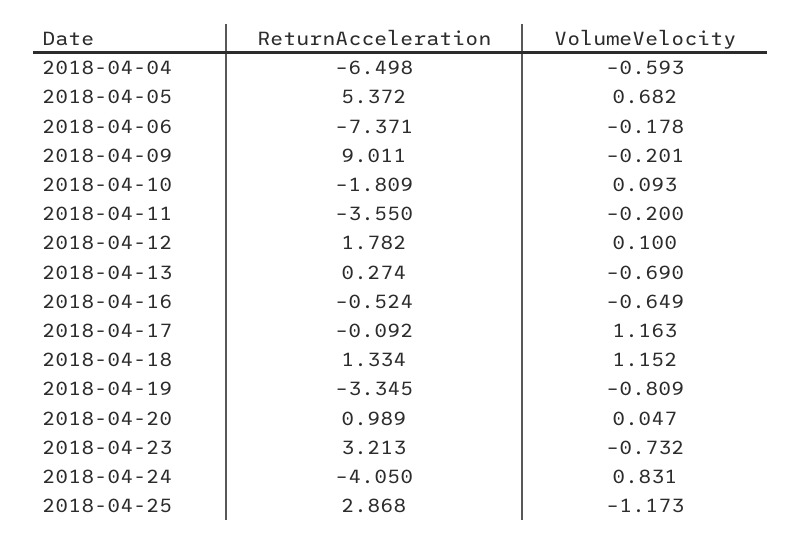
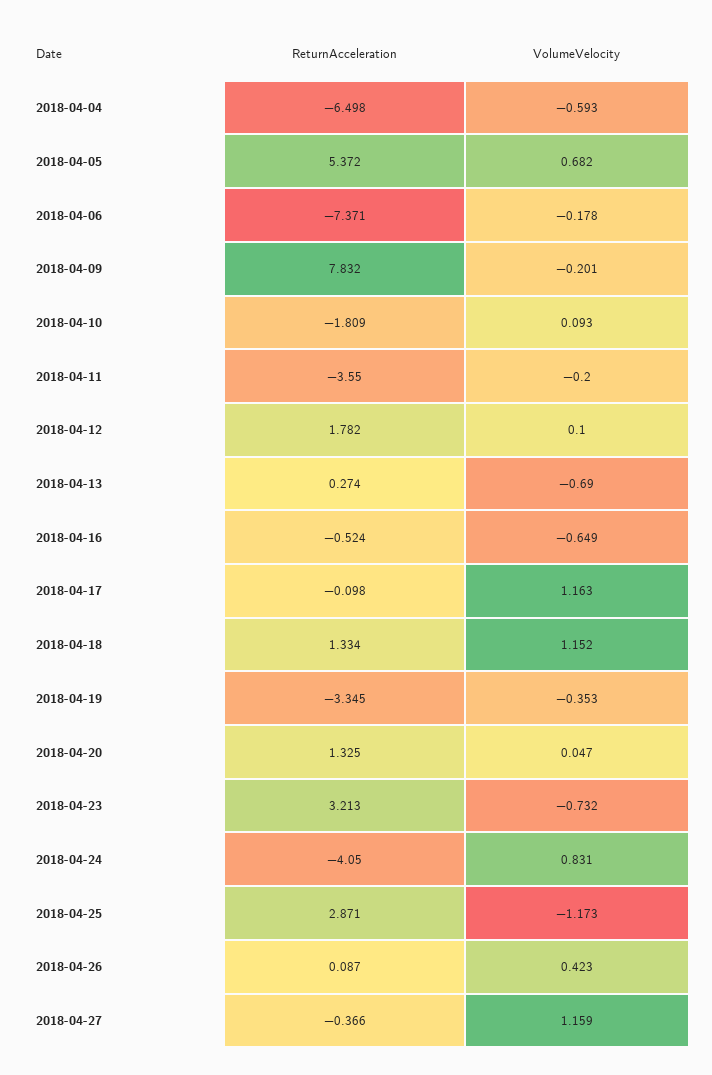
ReturnAcceleration, 2018-04-09: 9.011 -> 7.832
ReturnAcceleration, 2018-04-17: -0.092 -> -0.098
VolumeVelocity, 2018-04-19: -0.809 -> -0.353
ReturnAcceleration, 2018-04-20: 0.989 -> 1.325
ReturnAcceleration, 2018-04-25: 2.868 -> 2.871
ReturnAcceleration, 2018-04-26: none -> 0.087
VolumeVelocity, 2018-04-26: none -> 0.423
ReturnAcceleration, 2018-04-27: none -> -0.366
VolumeVelocity, 2018-04-27: none -> 1.159

